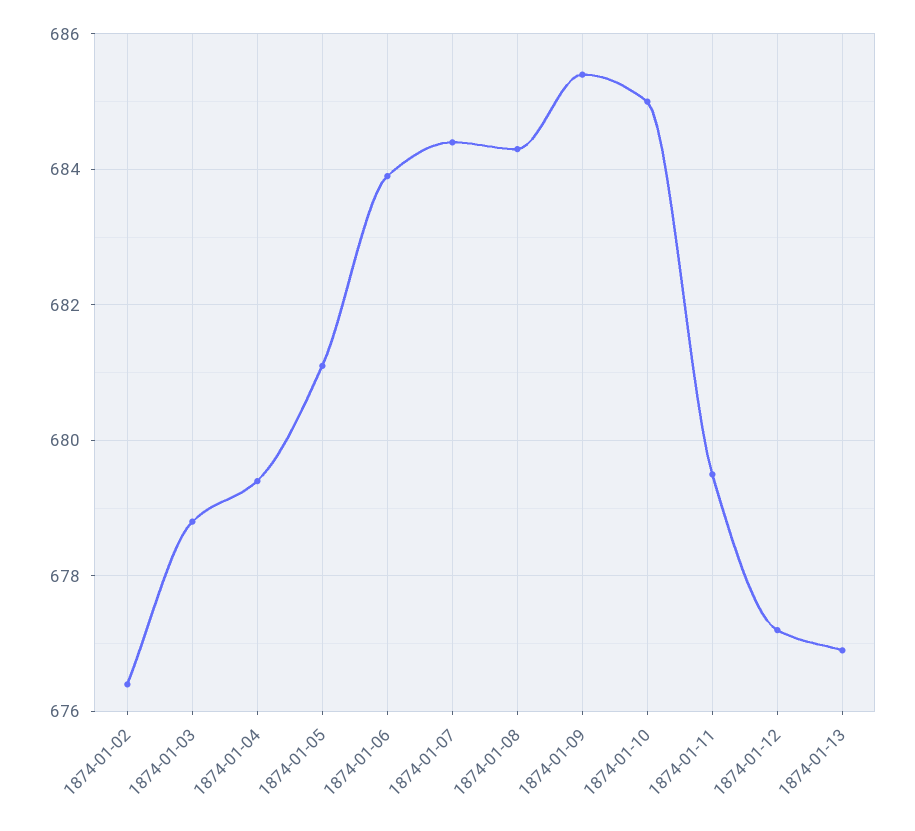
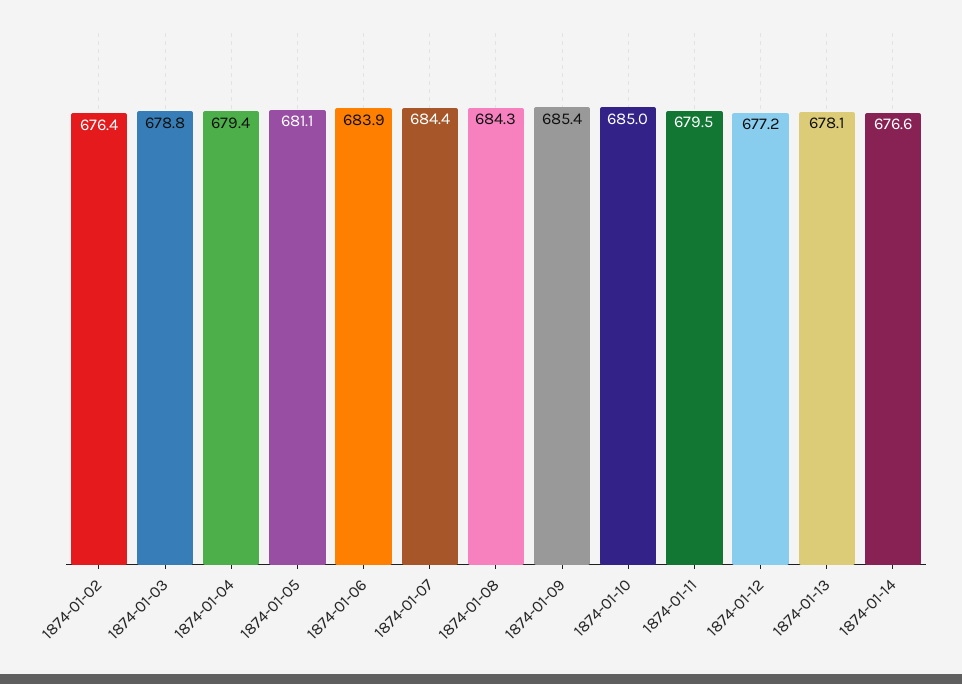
1874-01-13: 677 -> 678.1
1874-01-14: none -> 676.6

